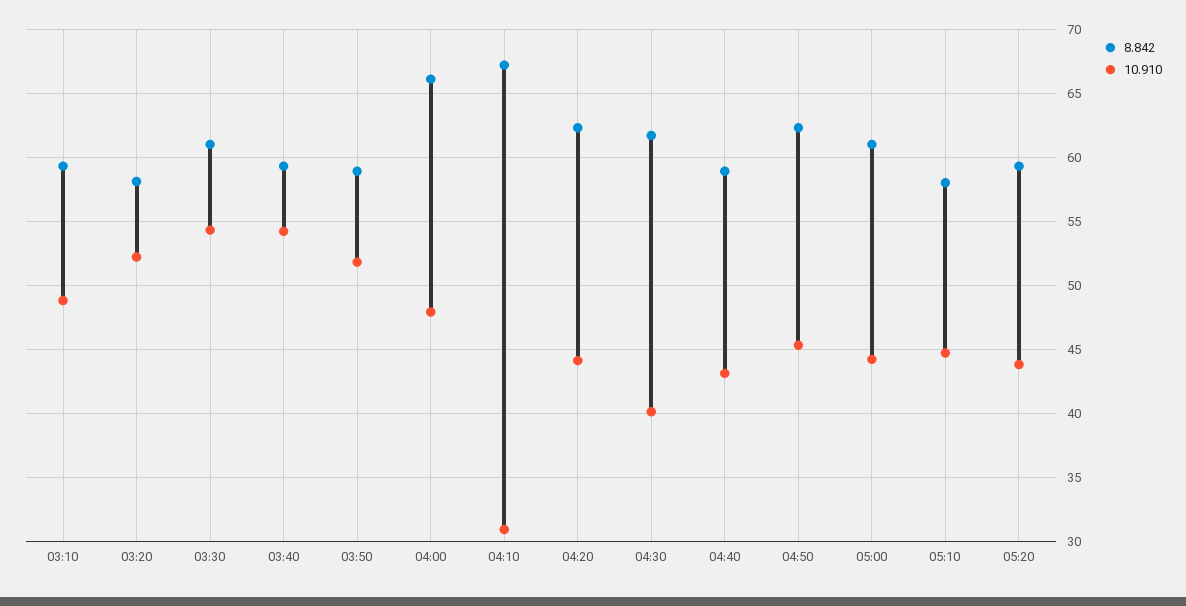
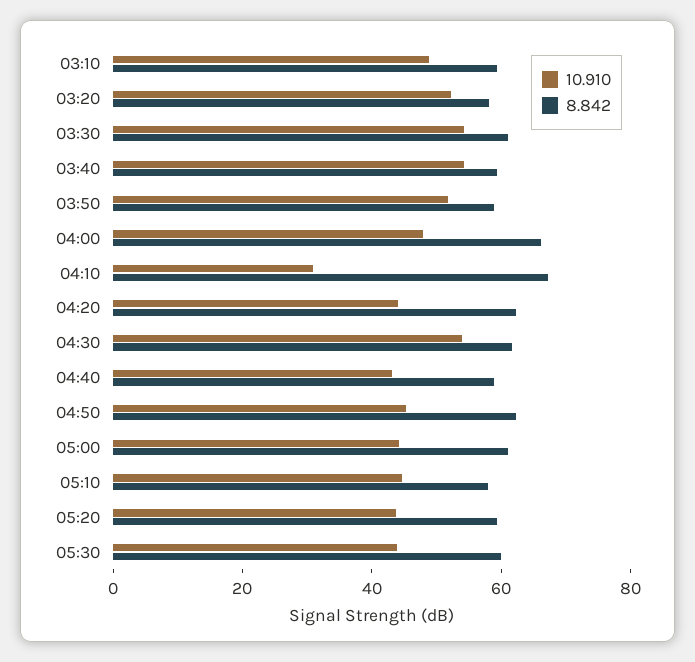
10.910, 04:30: 40 -> 55
10.910, 05:30: none -> 45
8.842, 05:30: none -> 60

